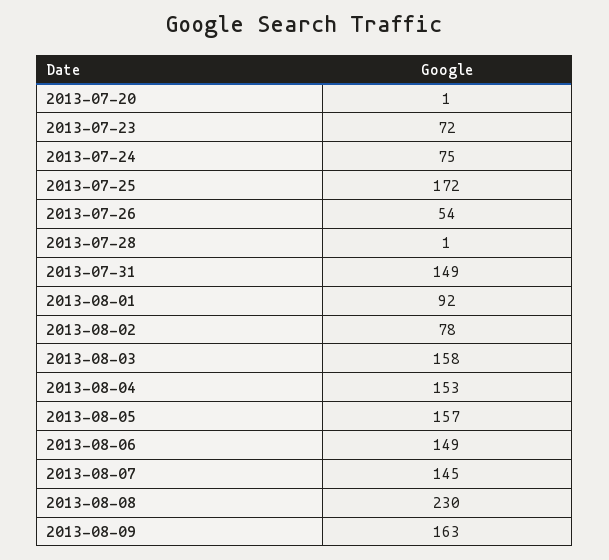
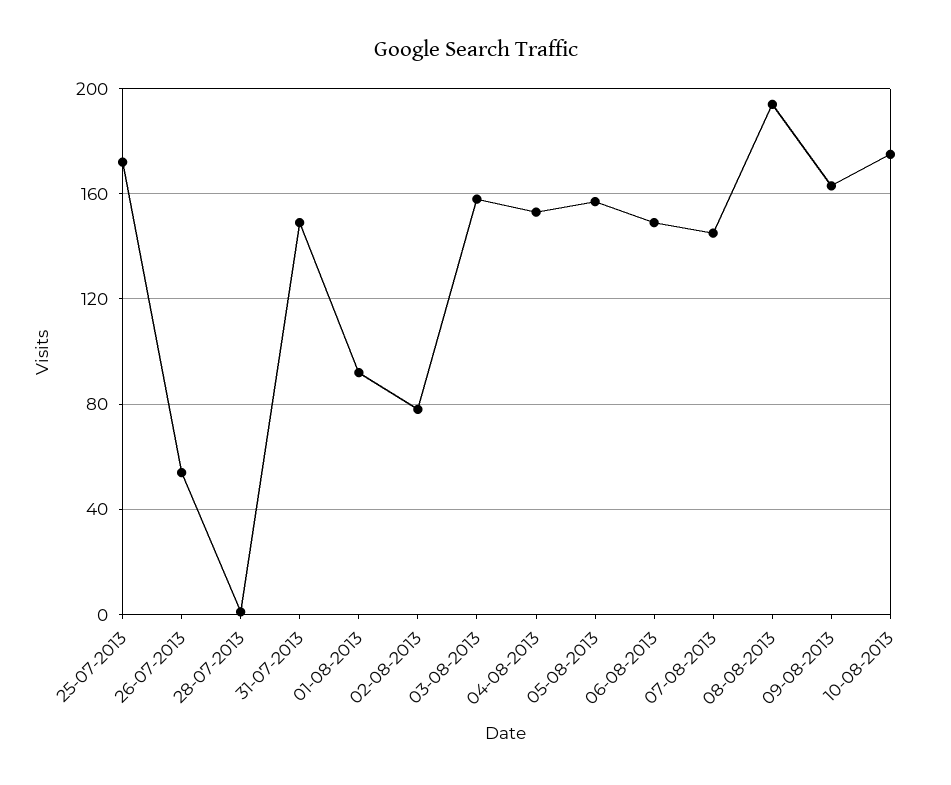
2013-07-20: 1 -> none
2013-07-23: 72 -> none
2013-07-24: 75 -> none
2013-08-08: 230 -> 195
10-08-2013: none -> 175

